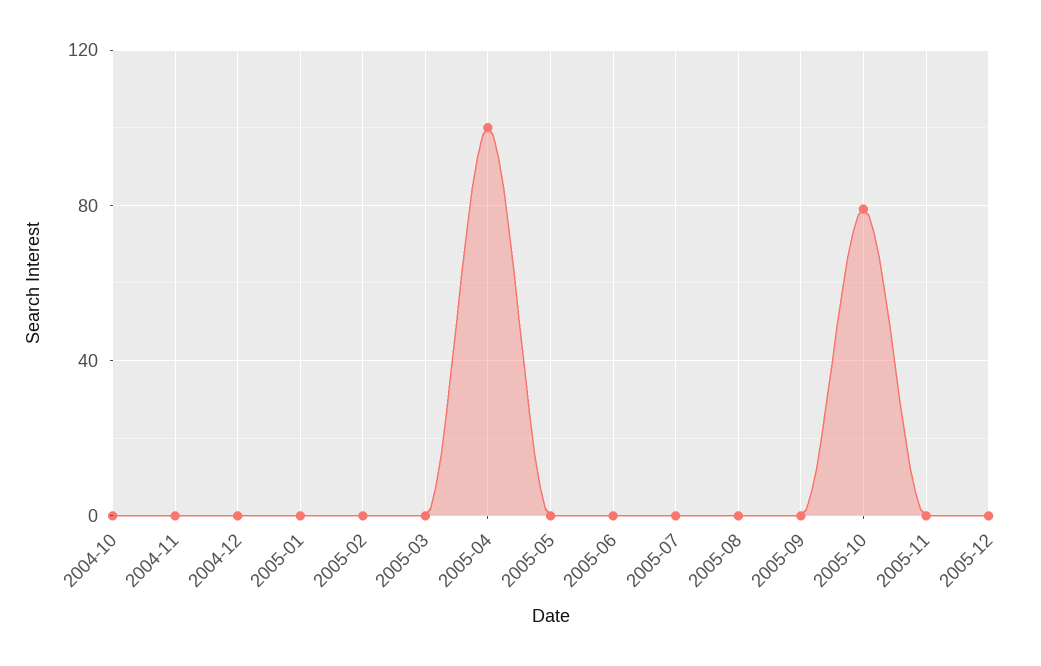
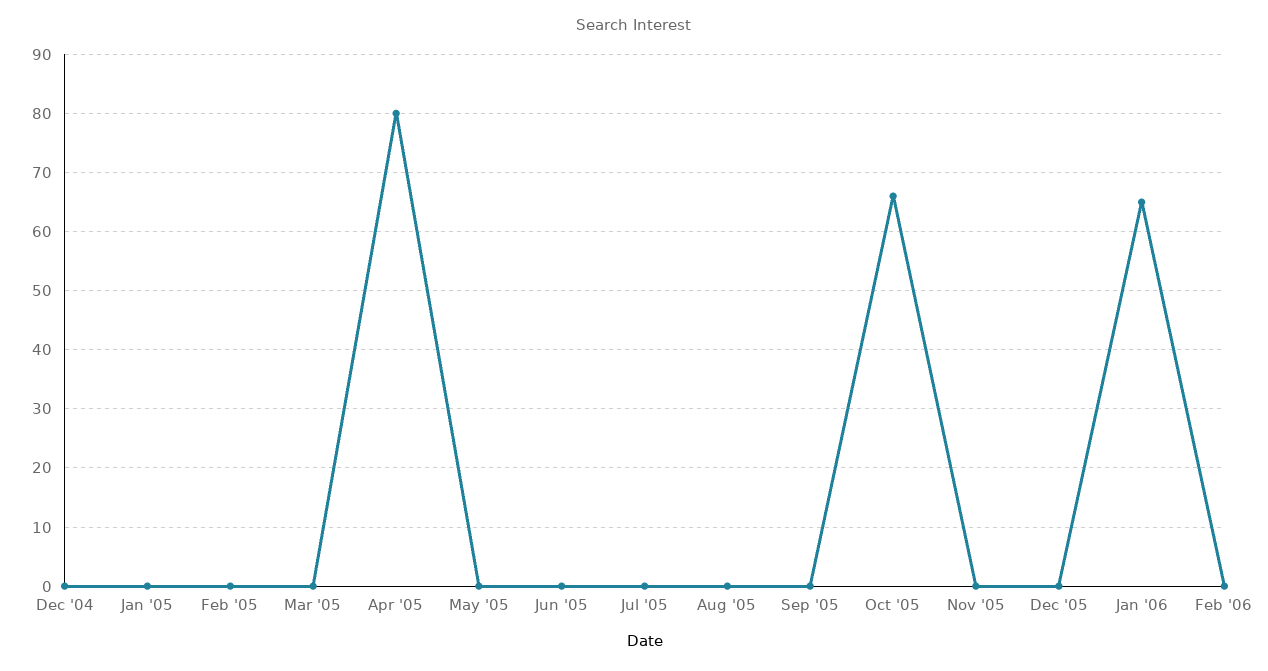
2004-10: 0 -> none
2004-11: 0 -> none
2005-04: 100 -> 80
2005-10: 80 -> 65
Jan '06: none -> 65
Feb '06: none -> 0

